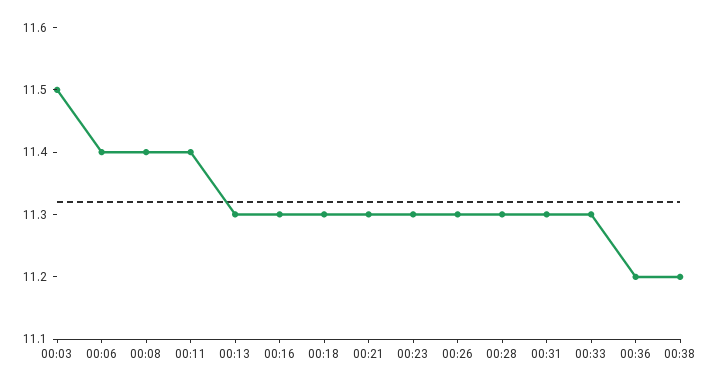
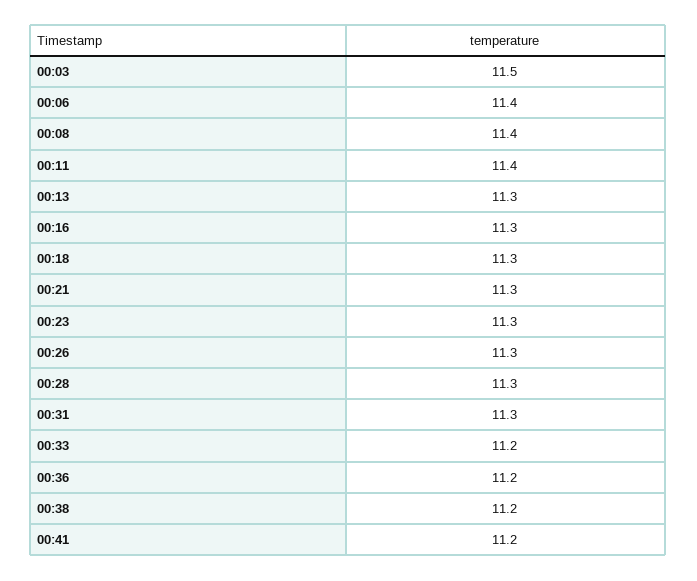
00:33: 11.3 -> 11.2
00:41: none -> 11.2

